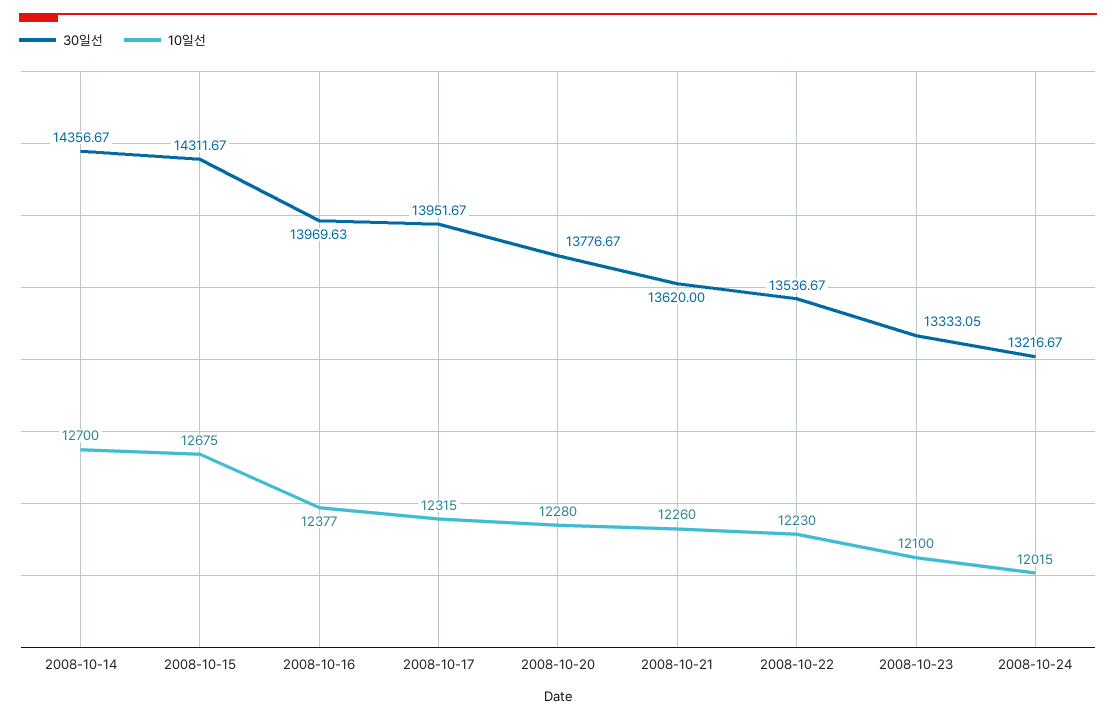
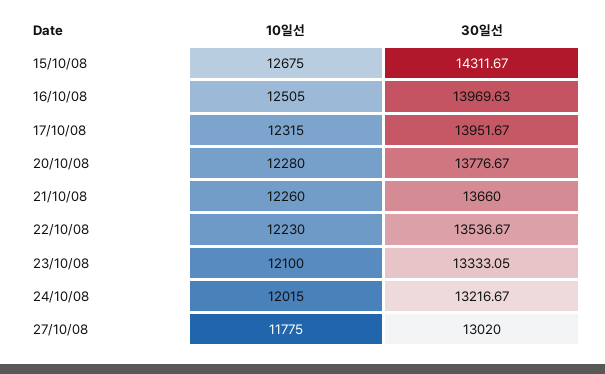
30일선, 2008-10-14: 14356.67 -> none
10일선, 2008-10-14: 12700 -> none
10일선, 2008-10-16: 12377 -> 12505
30일선, 2008-10-21: 13620 -> 13660
10일선, 27/10/08: none -> 11775
30일선, 27/10/08: none -> 13020

